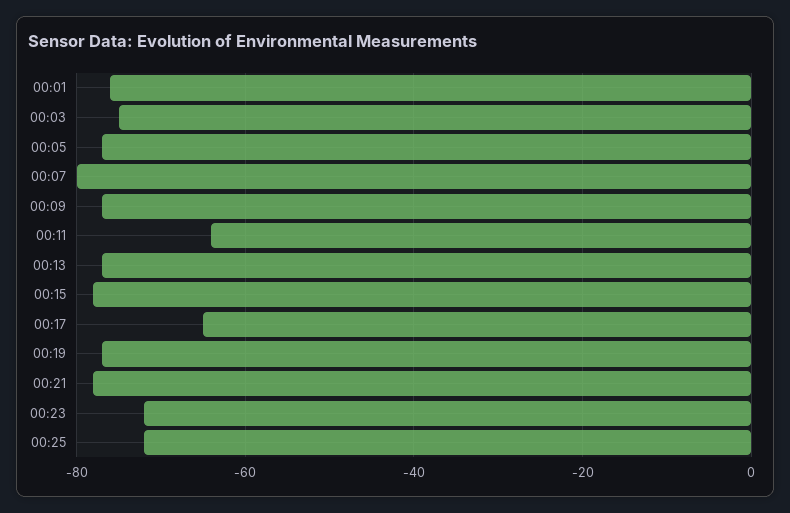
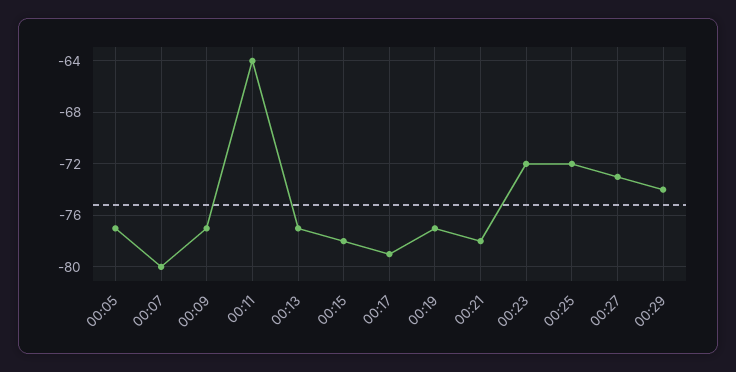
00:01: -75 -> none
00:03: -75 -> none
00:17: -65 -> -79
00:27: none -> -73
00:29: none -> -74

